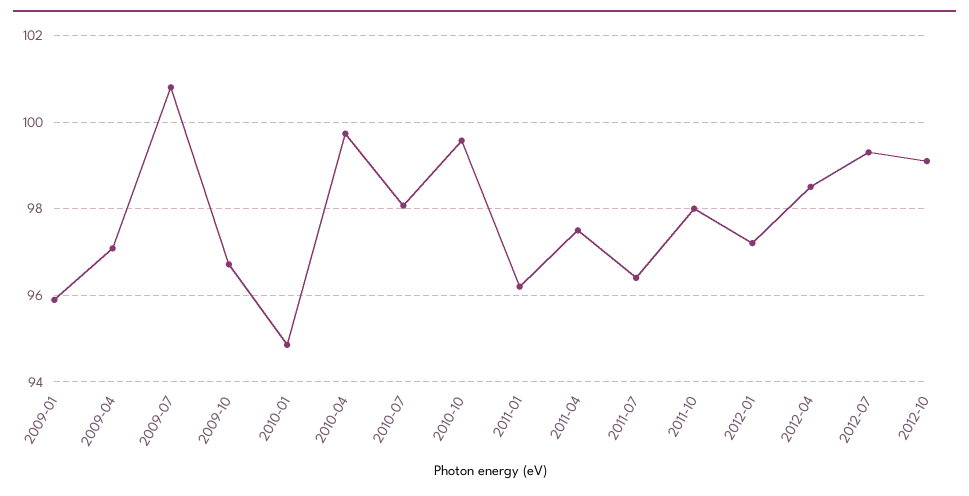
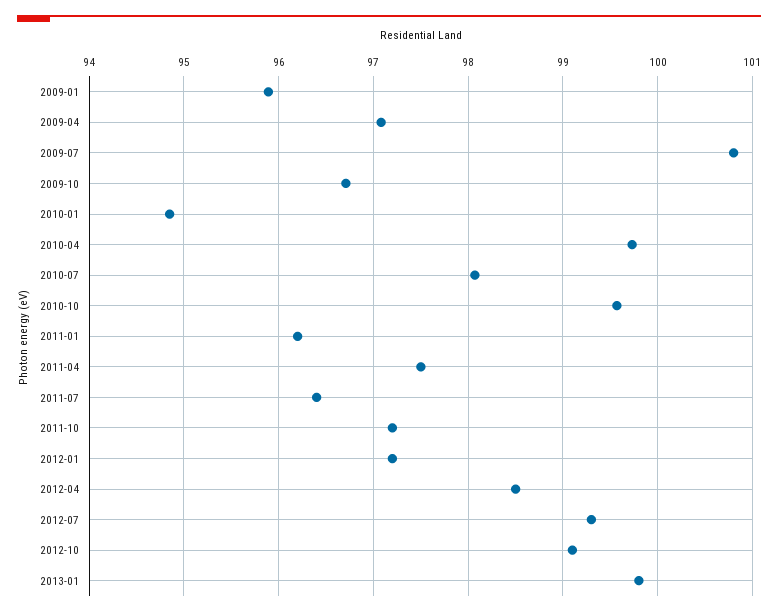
2011-10: 98 -> 97.2
2013-01: none -> 99.8

